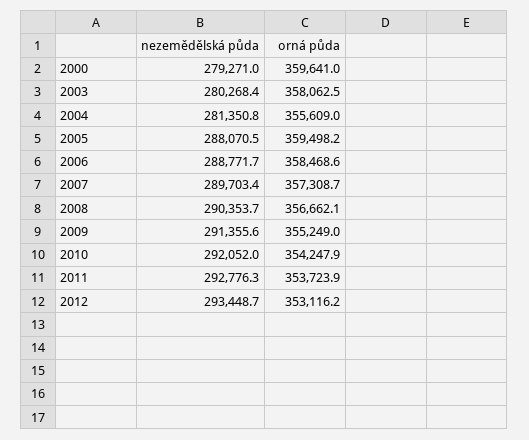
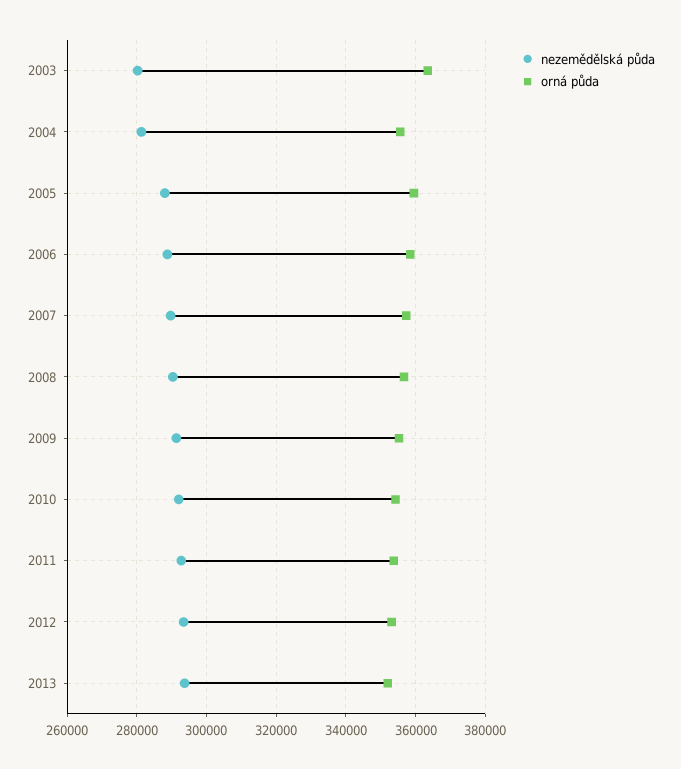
nezemědělská půda, 2000: 279271 -> none
orná půda, 2000: 359641 -> none
orná půda, 2003: 358062.5 -> 364000
nezemědělská půda, 2013: none -> 294000
orná půda, 2013: none -> 352000

